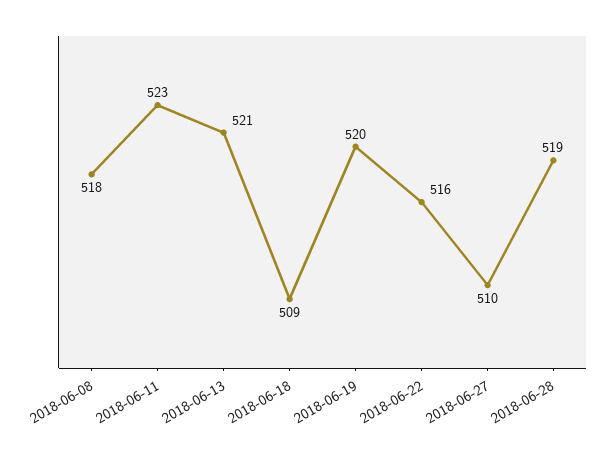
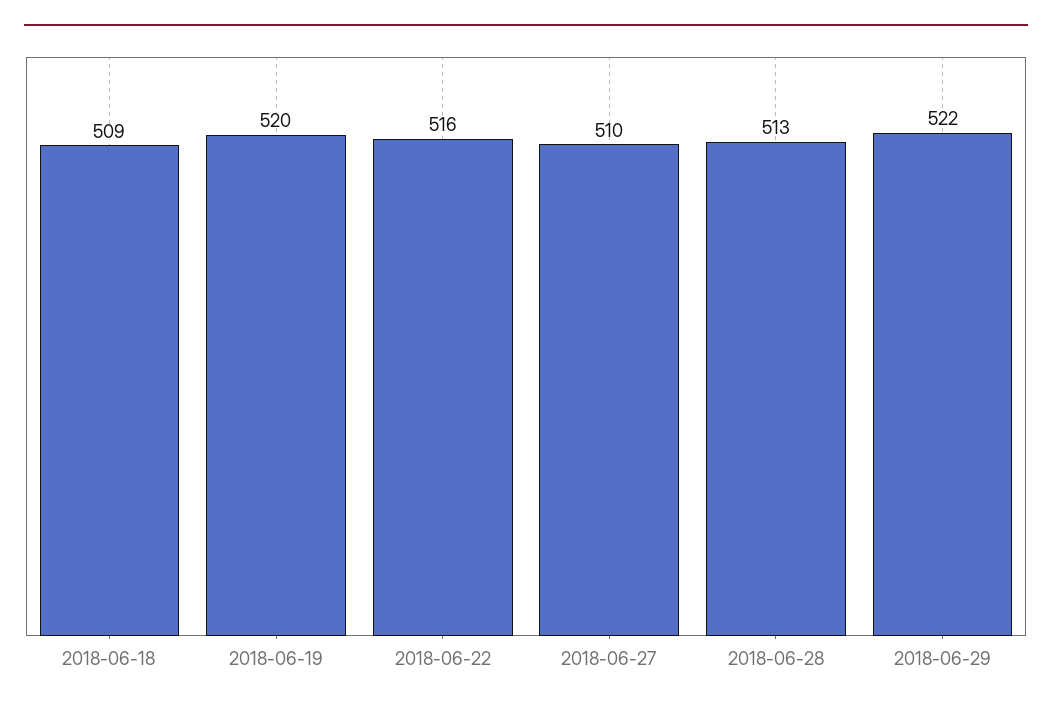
2018-06-08: 518 -> none
2018-06-11: 523 -> none
2018-06-13: 521 -> none
2018-06-28: 519 -> 513
2018-06-29: none -> 522

